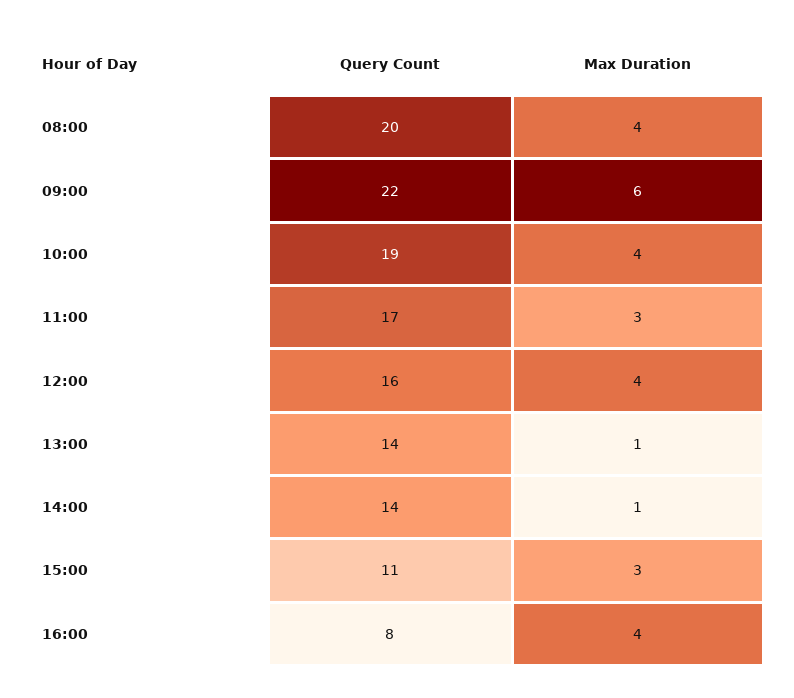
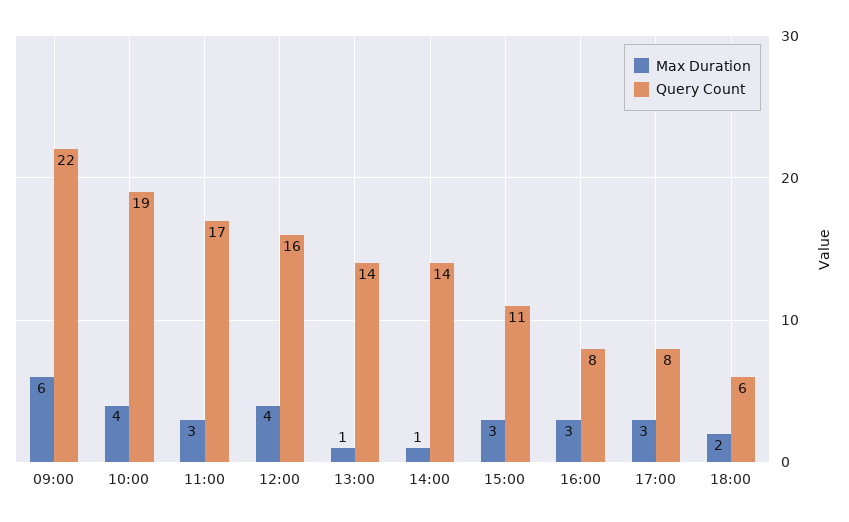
Query Count, 08:00: 20 -> none
Max Duration, 08:00: 4 -> none
Max Duration, 16:00: 4 -> 3
Max Duration, 17:00: none -> 3
Query Count, 17:00: none -> 8
Max Duration, 18:00: none -> 2
Query Count, 18:00: none -> 6

